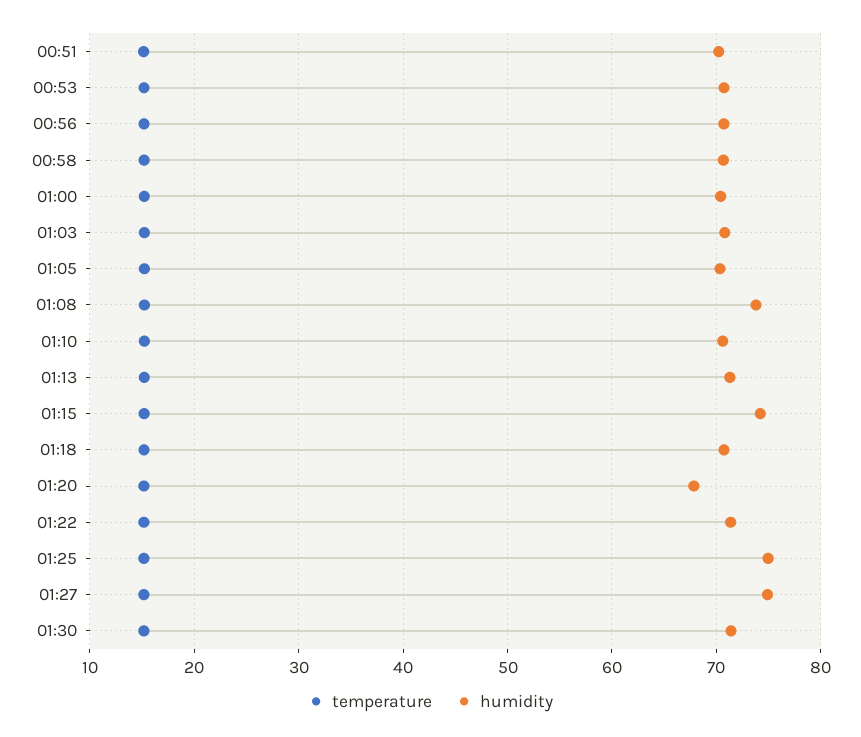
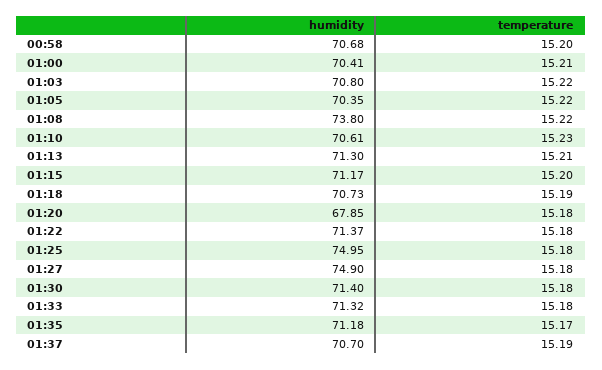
temperature, 00:51: 15 -> none
humidity, 00:51: 70 -> none
temperature, 00:53: 15 -> none
humidity, 00:53: 71 -> none
temperature, 00:56: 15 -> none
humidity, 00:56: 71 -> none
humidity, 01:15: 74 -> 71.17
humidity, 01:33: none -> 71.32
temperature, 01:33: none -> 15.18
humidity, 01:35: none -> 71.18
temperature, 01:35: none -> 15.17
humidity, 01:37: none -> 70.7
temperature, 01:37: none -> 15.19

